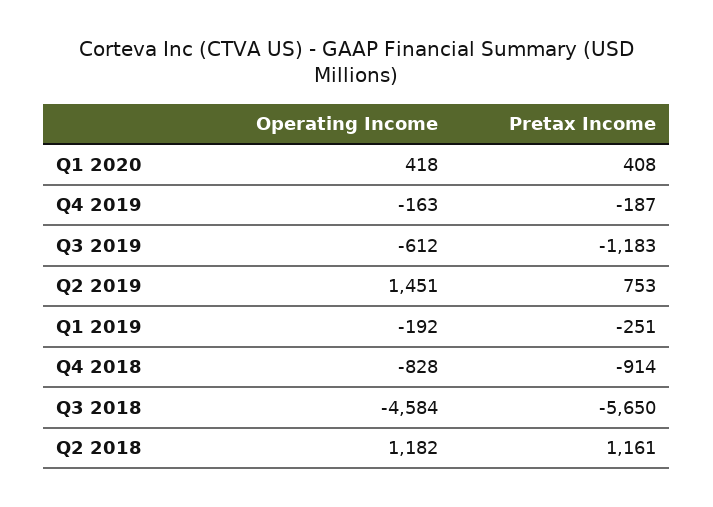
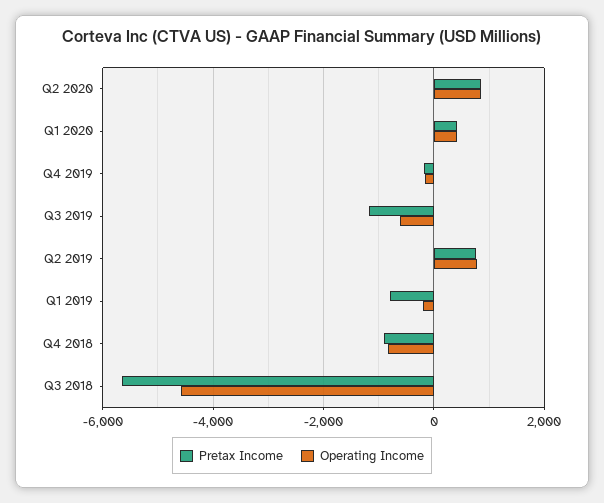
Operating Income, Q2 2019: 1451 -> 800
Pretax Income, Q1 2019: -251 -> -800
Operating Income, Q2 2018: 1182 -> none
Pretax Income, Q2 2018: 1161 -> none
Pretax Income, Q2 2020: none -> 800
Operating Income, Q2 2020: none -> 800

